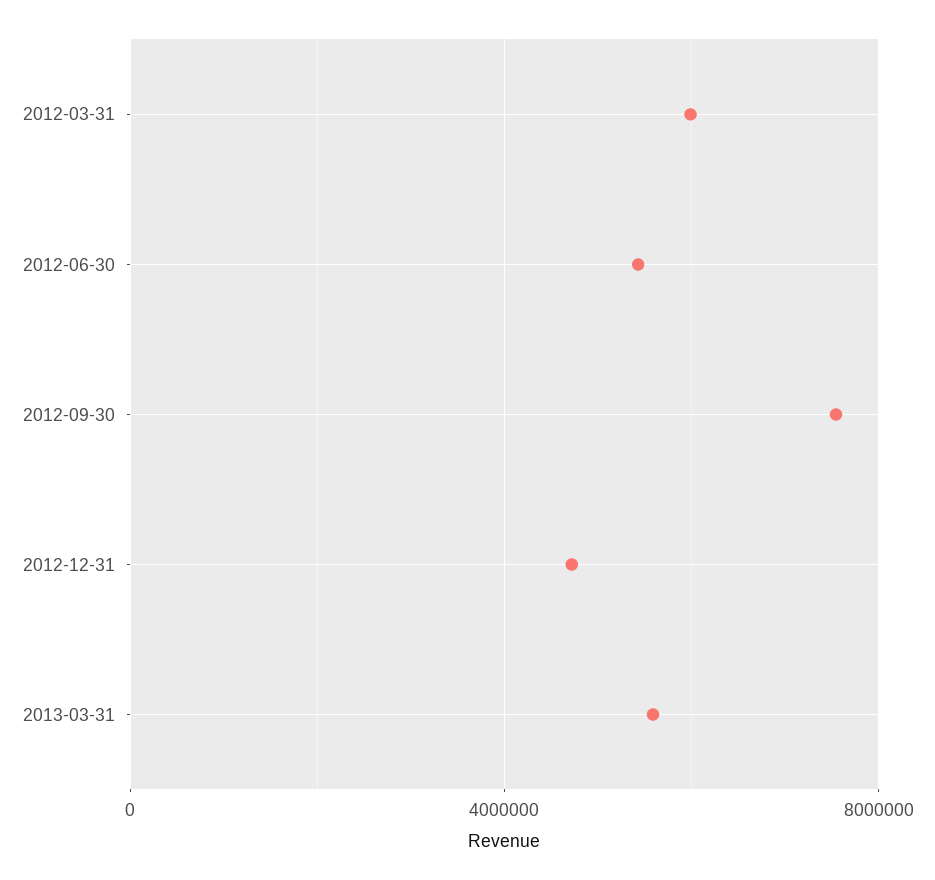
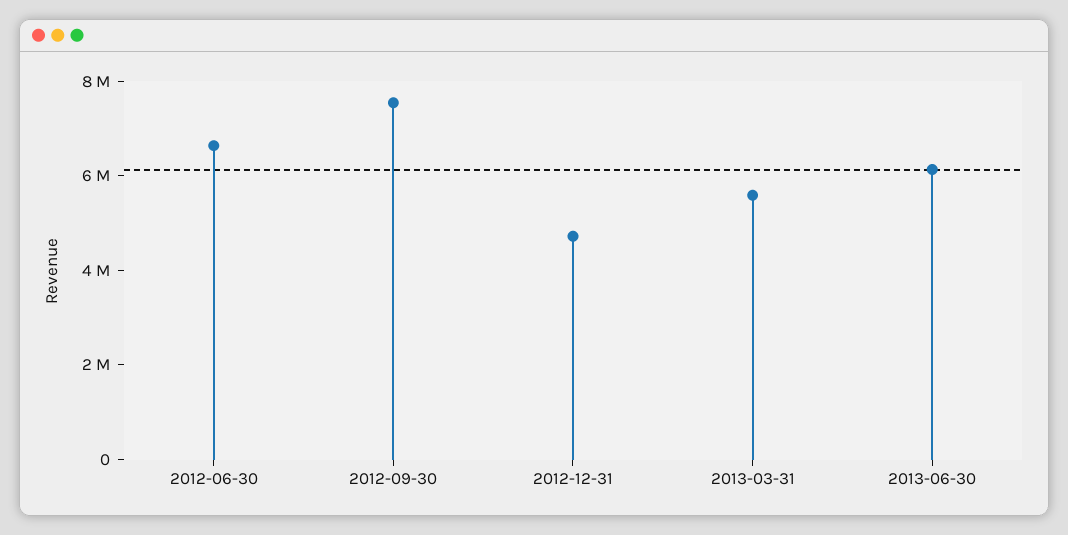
2012-03-31: 6000000 -> none
2012-06-30: 5500000 -> 6500000
2013-06-30: none -> 6000000

